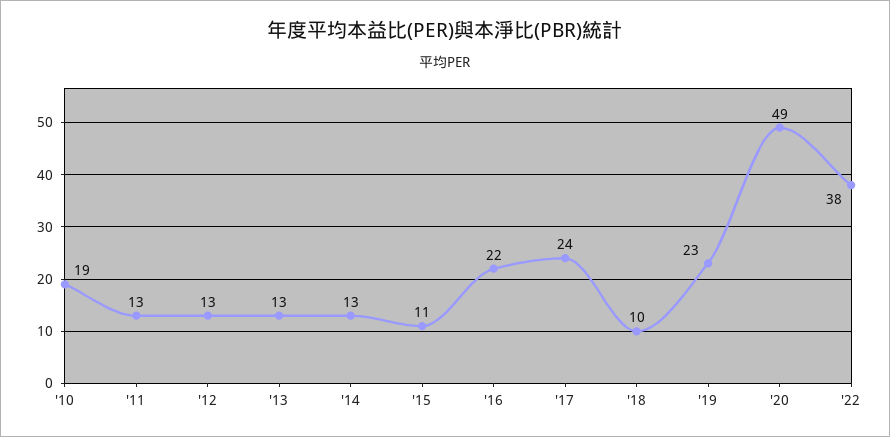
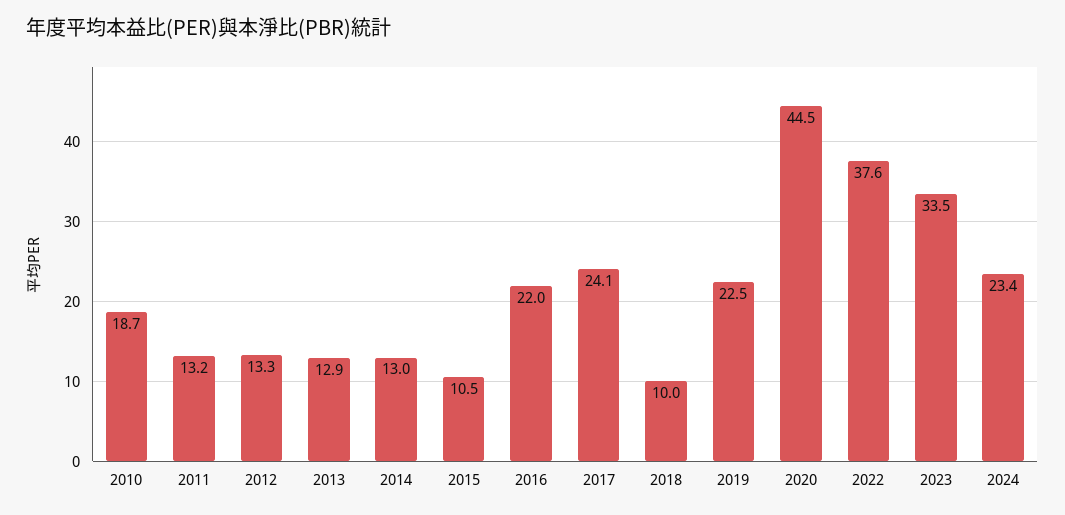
'20: 49 -> 44.5
2023: none -> 33.5
2024: none -> 23.4

